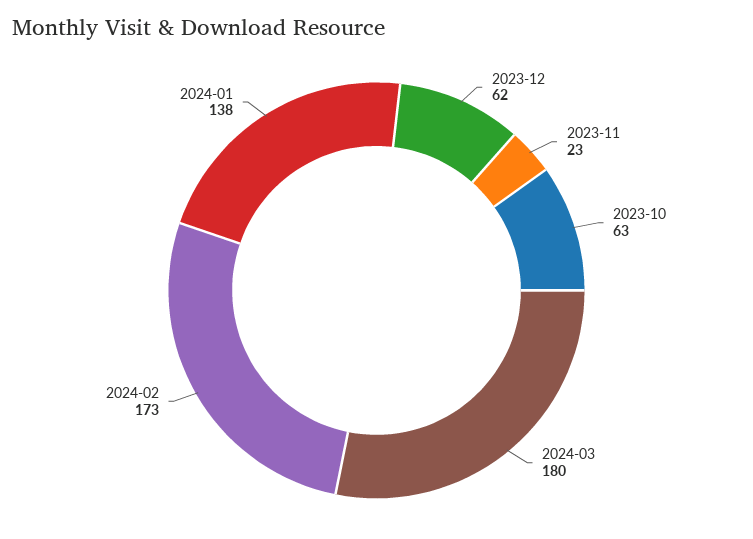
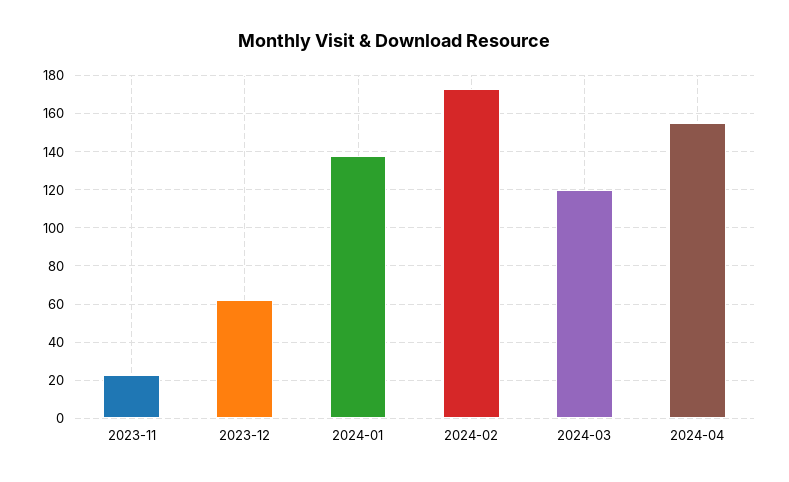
2023-10: 63 -> none
2024-03: 180 -> 120
2024-04: none -> 155

